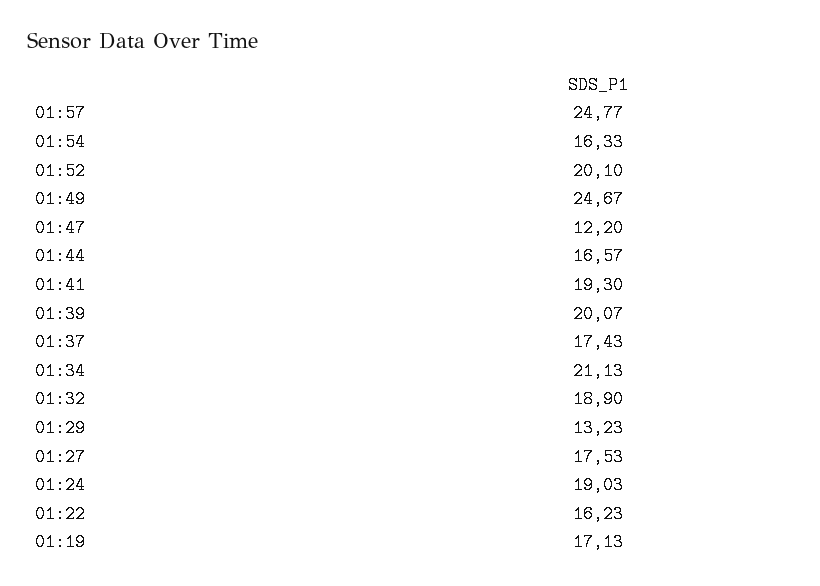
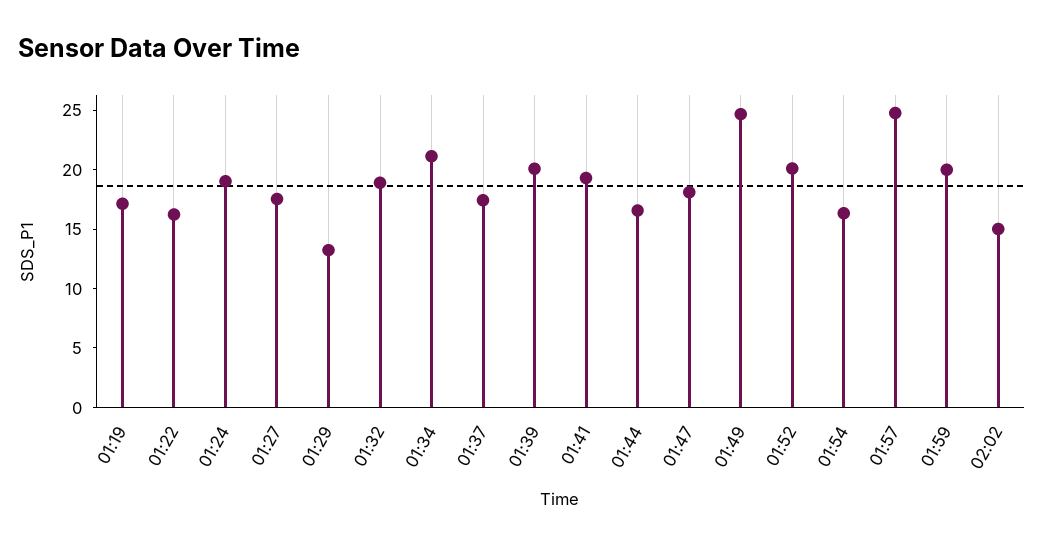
01:47: 12.2 -> 18
01:59: none -> 20
02:02: none -> 15

